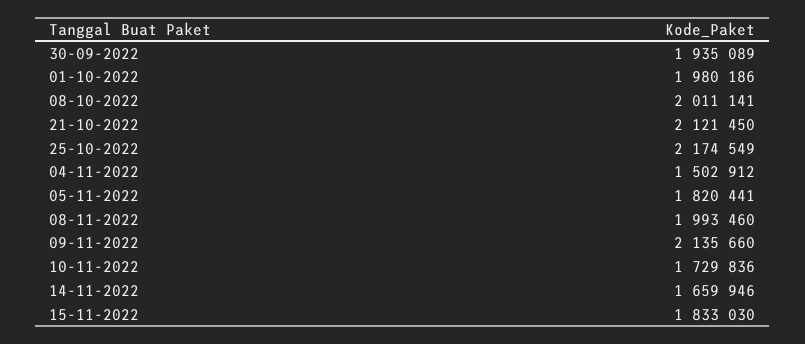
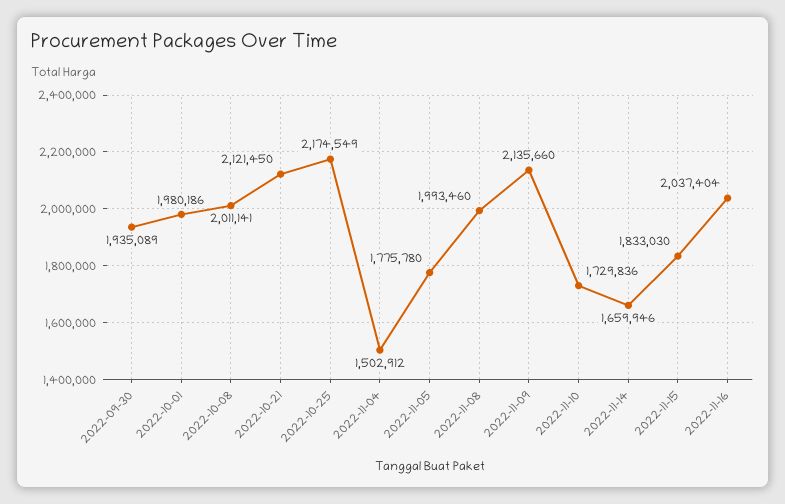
05-11-2022: 1820441 -> 1775780
2022-11-16: none -> 2037404

